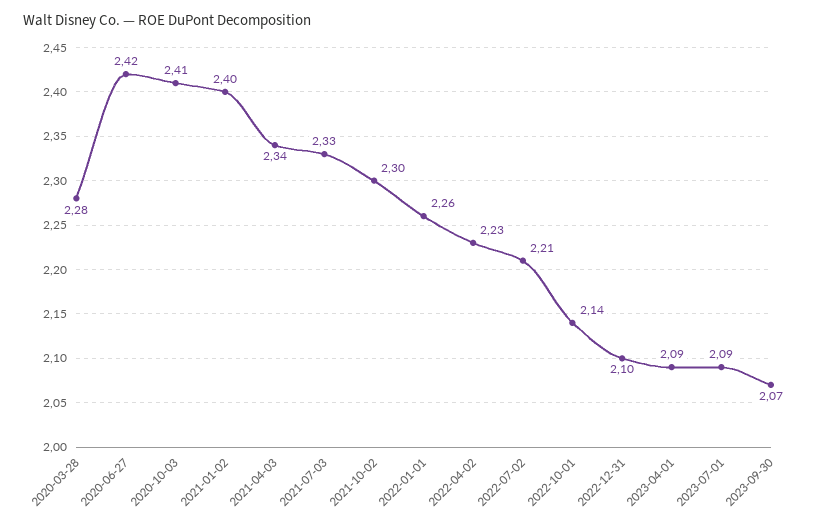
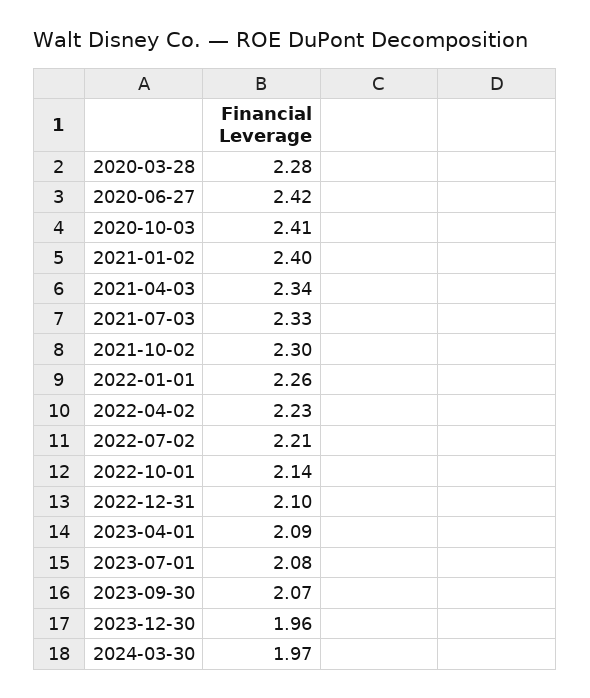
2023-07-01: 2.09 -> 2.08
2023-12-30: none -> 1.96
2024-03-30: none -> 1.97

